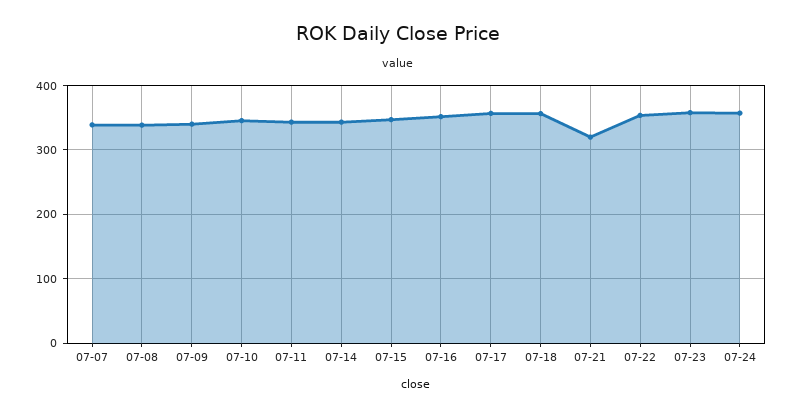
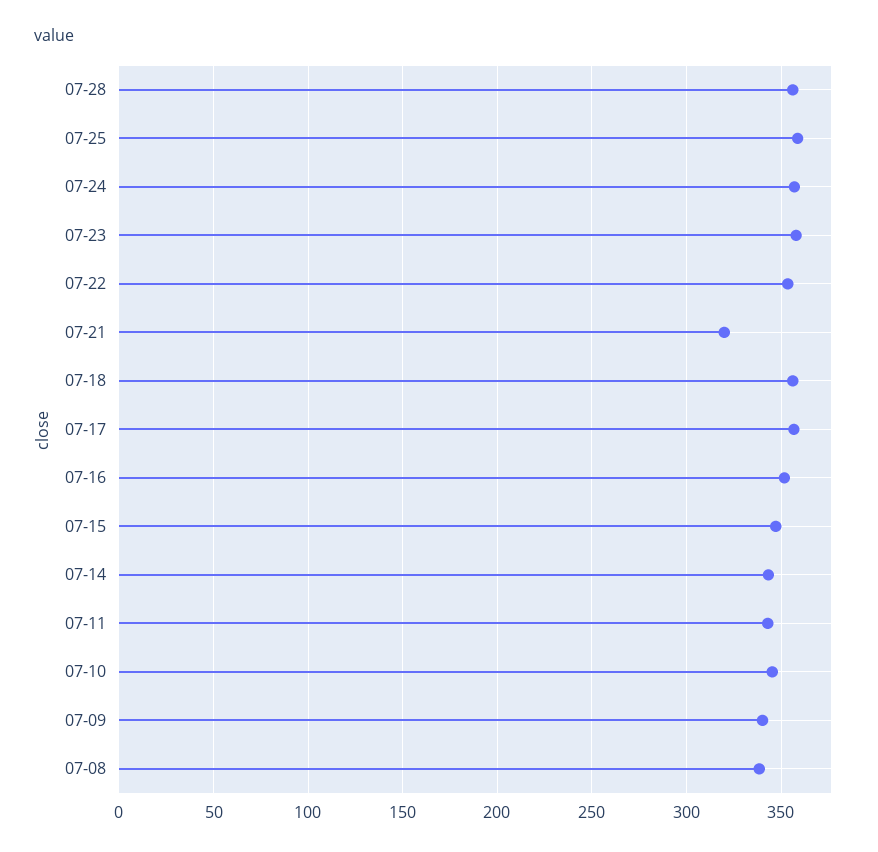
07-07: 340 -> none
07-28: none -> 355
07-25: none -> 360

